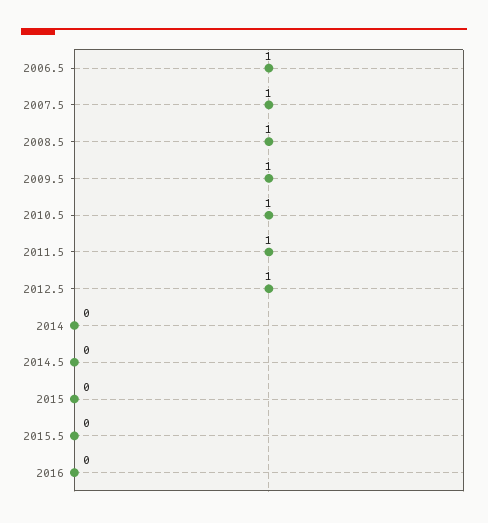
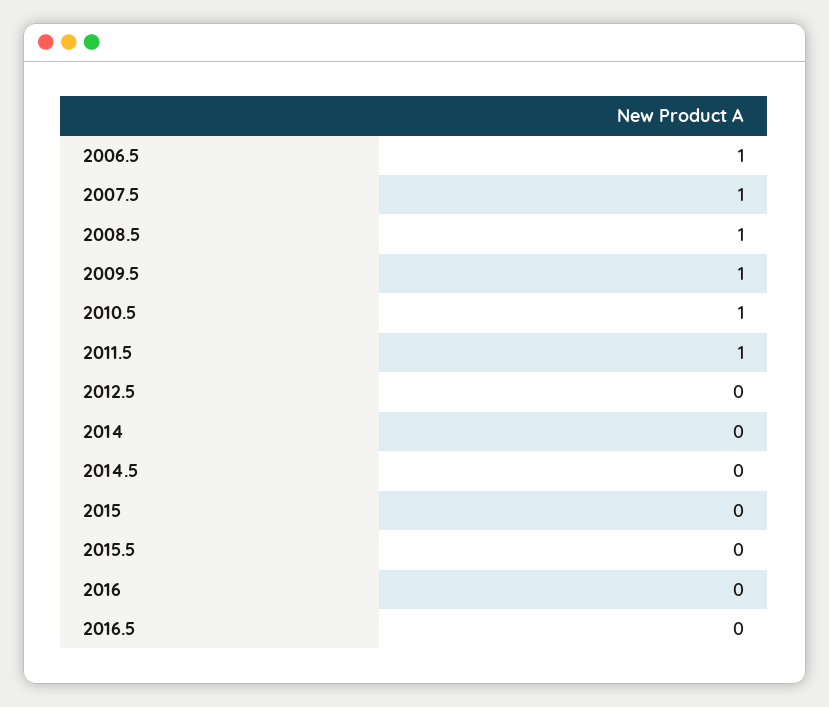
2012.5: 1 -> 0
2016.5: none -> 0

